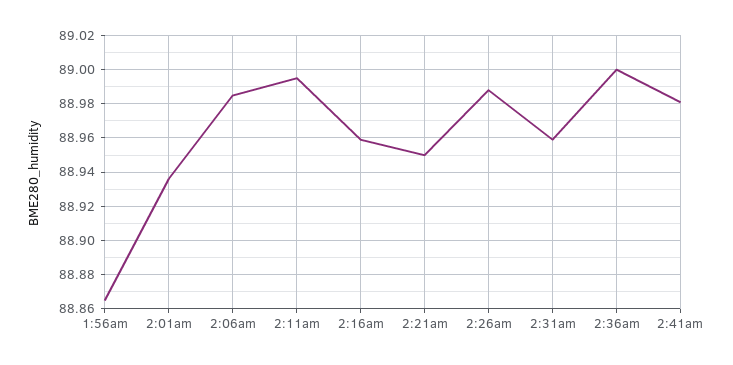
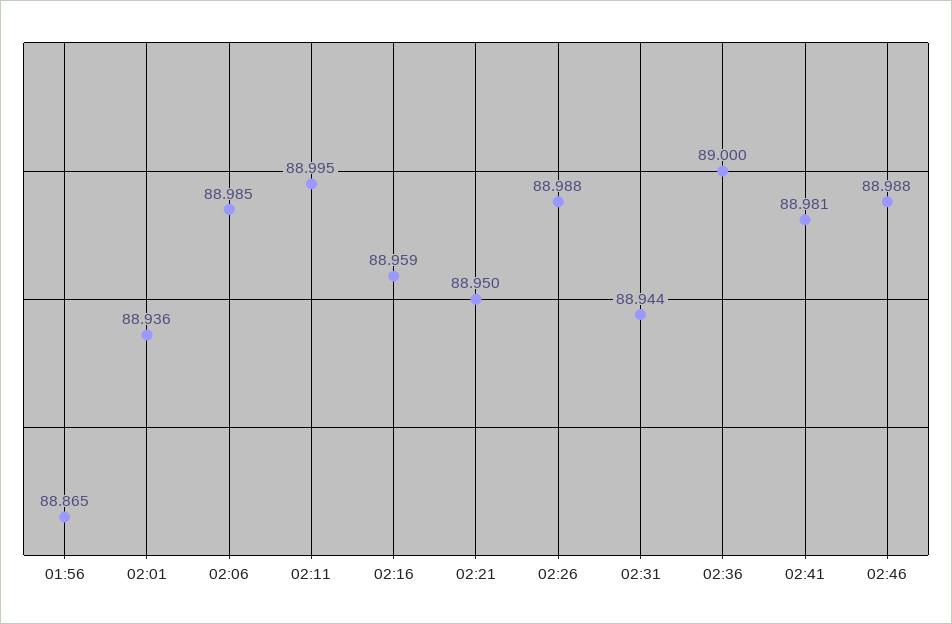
2:31am: 88.96 -> 88.944
02:46: none -> 88.988

